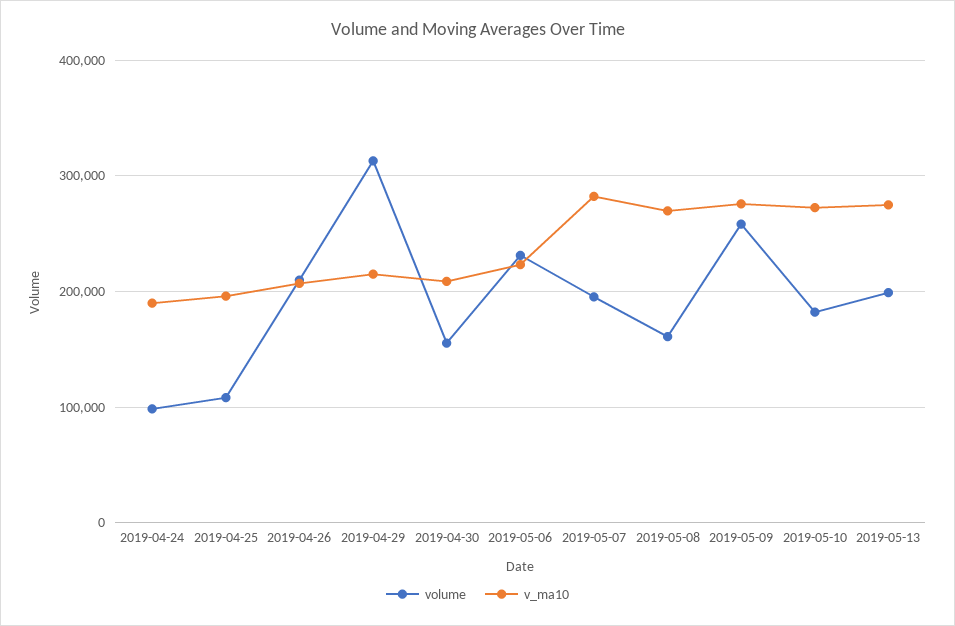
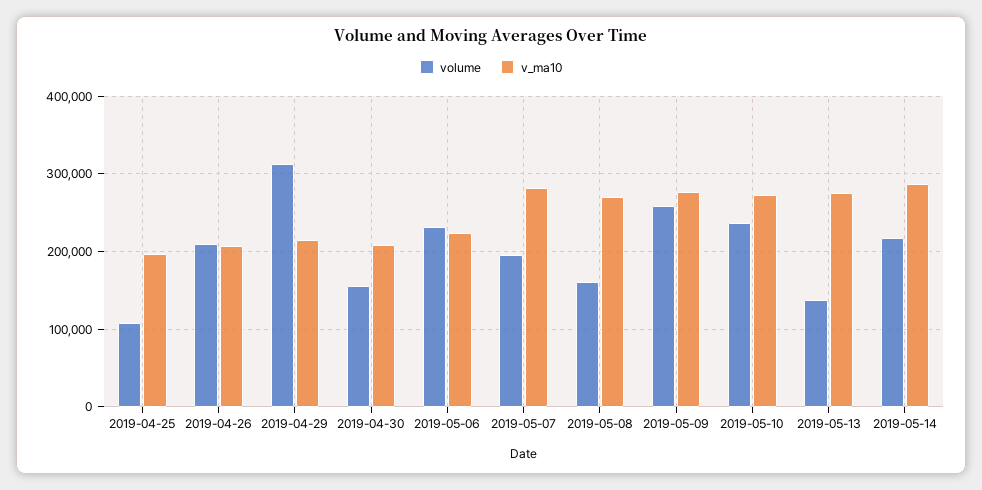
volume, 2019-04-24: 100000 -> none
v_ma10, 2019-04-24: 190000 -> none
volume, 2019-05-10: 180000 -> 240000
volume, 2019-05-13: 200000 -> 140000
volume, 2019-05-14: none -> 220000
v_ma10, 2019-05-14: none -> 290000

